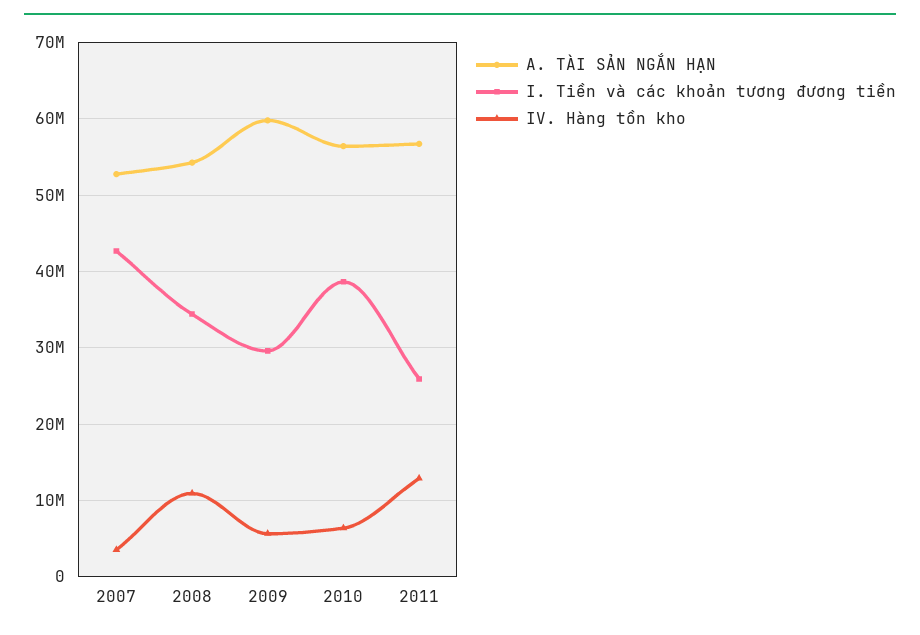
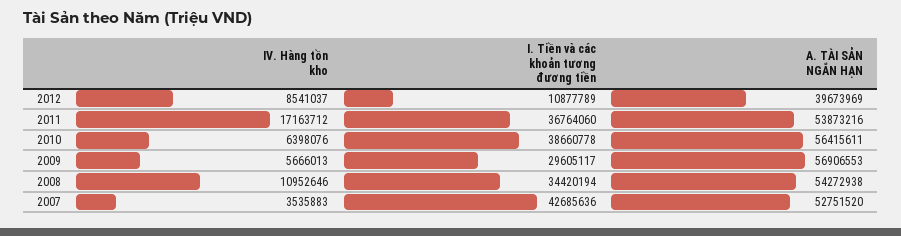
A. TÀI SẢN NGẮN HẠN, 2009: 60000000 -> 56906553
A. TÀI SẢN NGẮN HẠN, 2011: 57000000 -> 53873216
I. Tiền và các khoản tương đương tiền, 2011: 26000000 -> 36764060
IV. Hàng tồn kho, 2011: 13000000 -> 17163712
IV. Hàng tồn kho, 2012: none -> 8541037
I. Tiền và các khoản tương đương tiền, 2012: none -> 10877789
A. TÀI SẢN NGẮN HẠN, 2012: none -> 39673969

